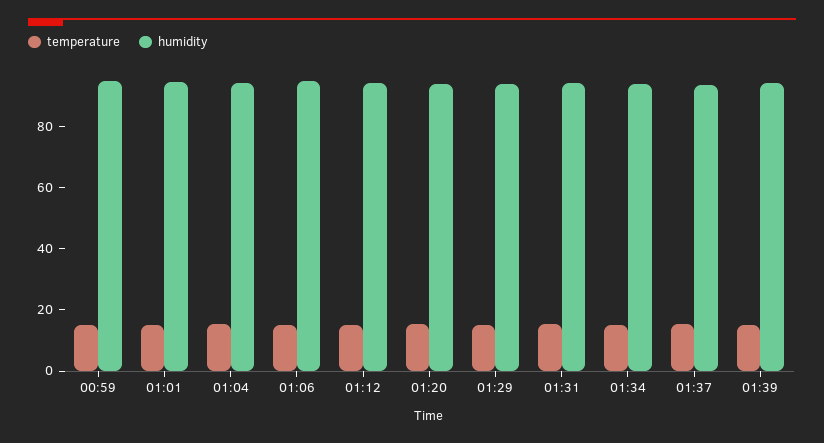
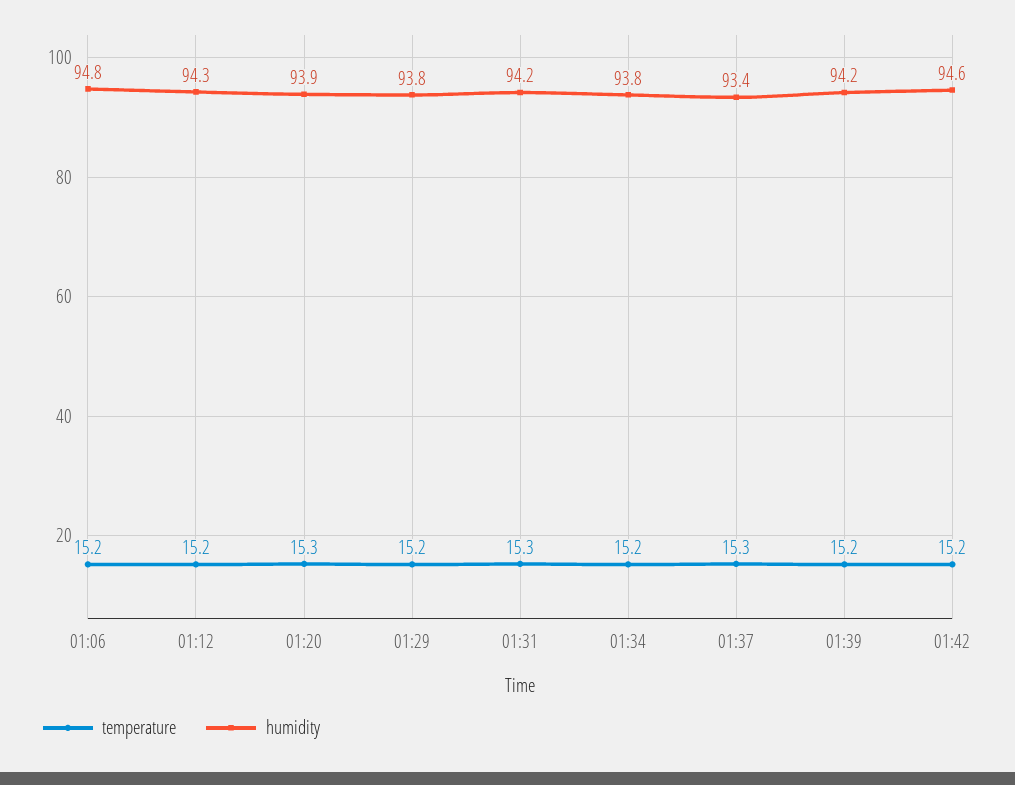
temperature, 00:59: 15 -> none
humidity, 00:59: 95 -> none
temperature, 01:01: 15 -> none
humidity, 01:01: 95 -> none
temperature, 01:04: 15 -> none
humidity, 01:04: 95 -> none
temperature, 01:42: none -> 15.2
humidity, 01:42: none -> 94.6

